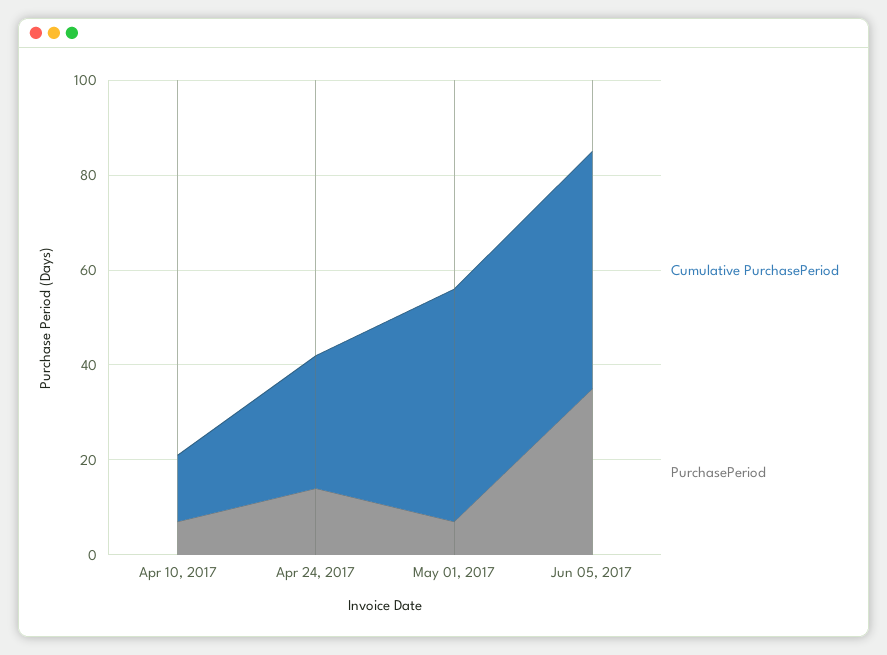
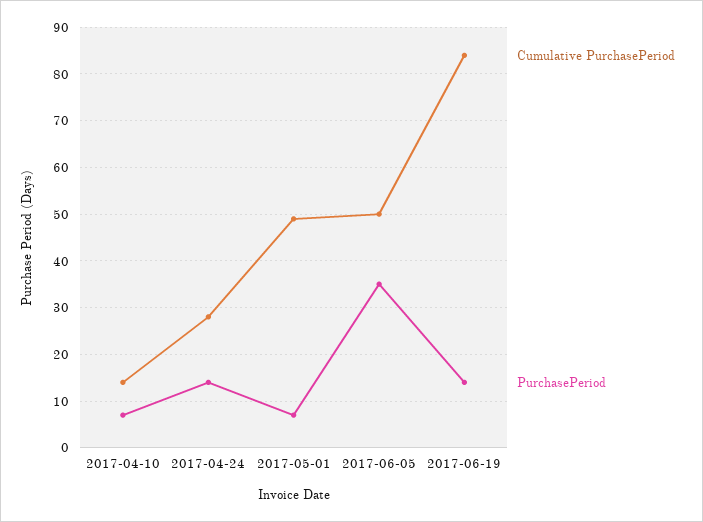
Cumulative PurchasePeriod, 2017-06-19: none -> 85
PurchasePeriod, 2017-06-19: none -> 15

